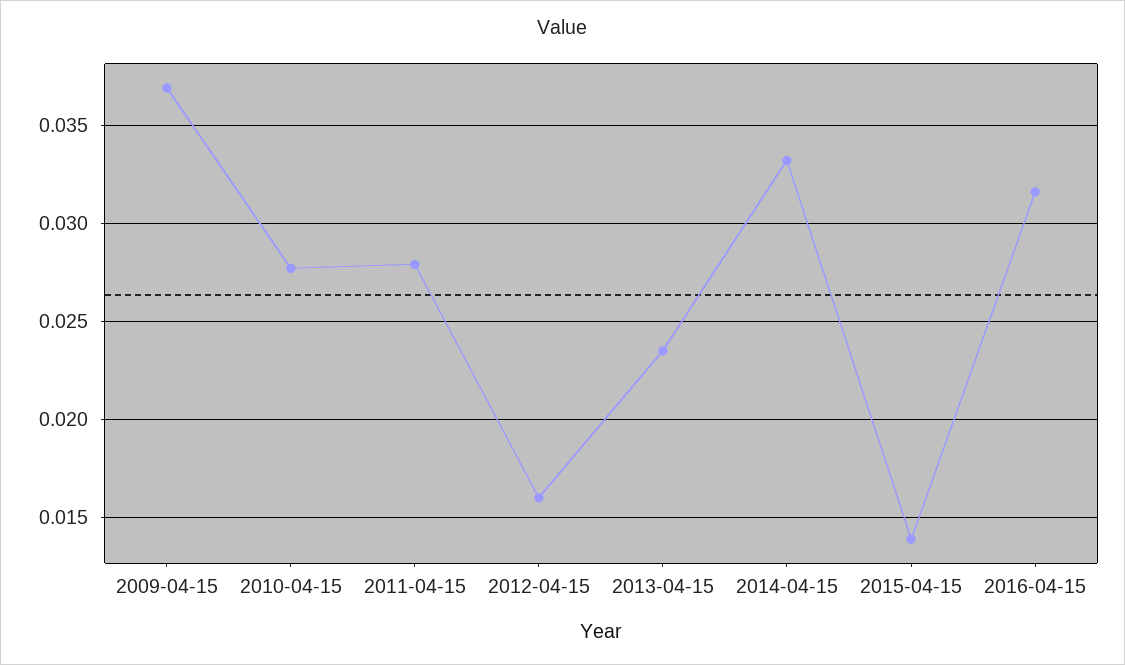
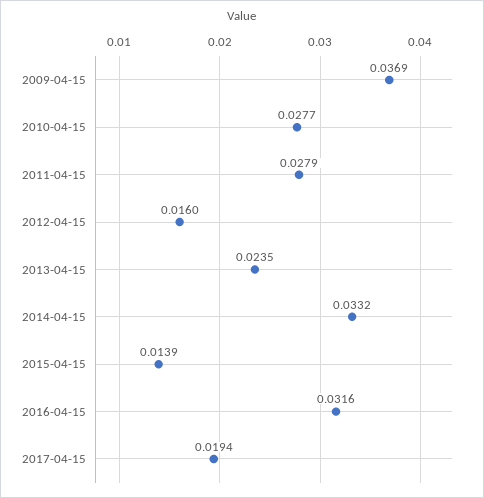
2017-04-15: none -> 0.0194

